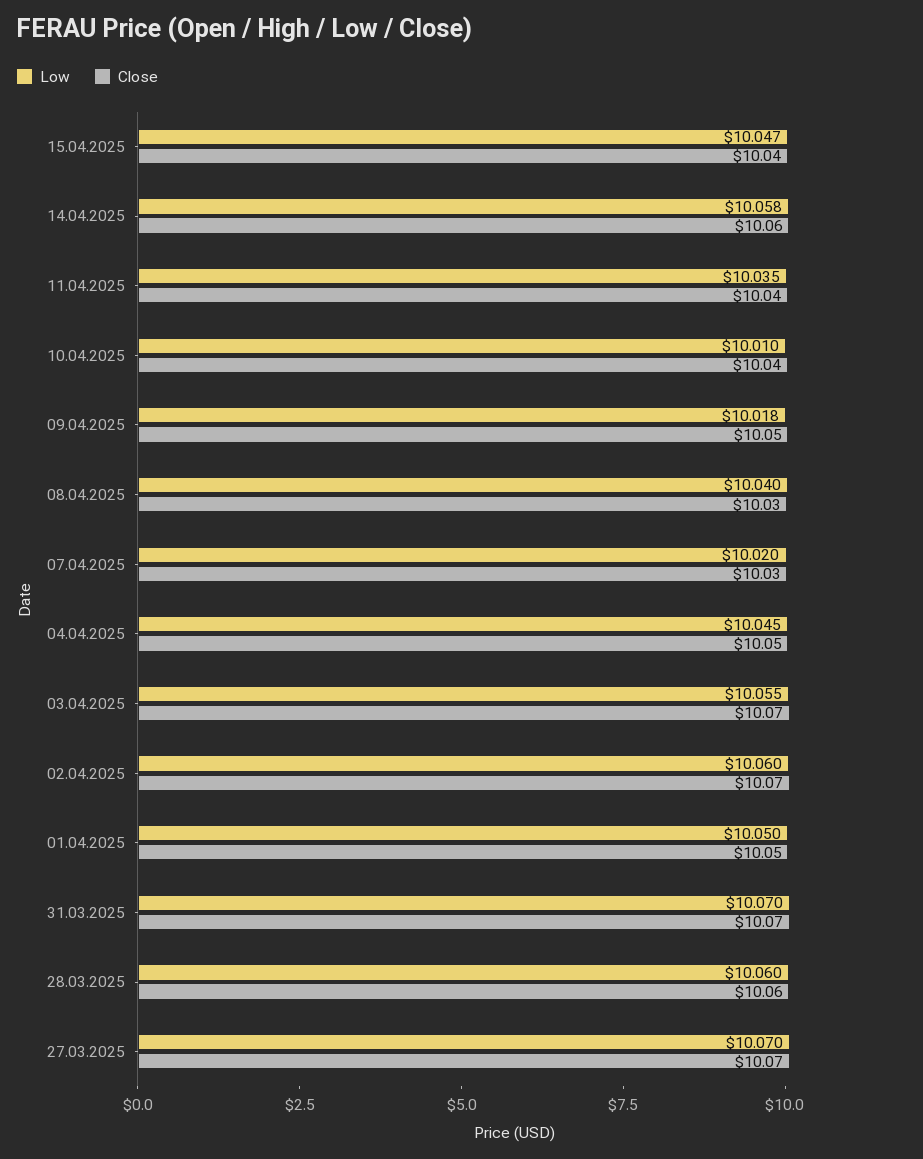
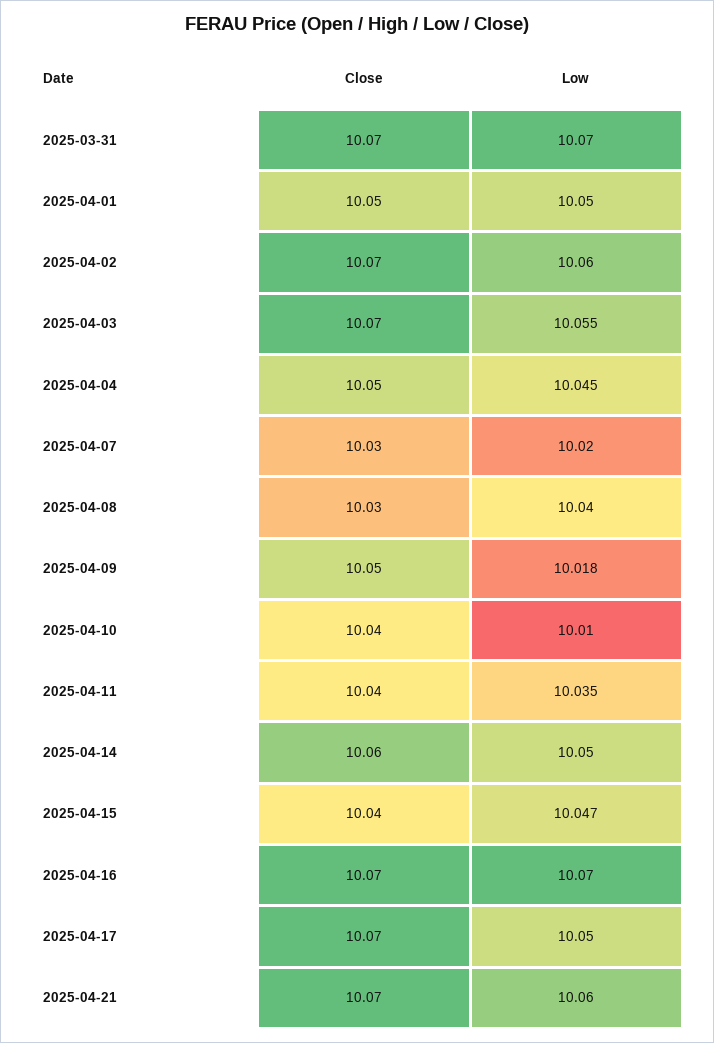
Low, 14.04.2025: 10.058 -> 10.05
Low, 28.03.2025: 10.06 -> none
Close, 28.03.2025: 10.06 -> none
Low, 27.03.2025: 10.07 -> none
Close, 27.03.2025: 10.07 -> none
Close, 2025-04-16: none -> 10.07
Low, 2025-04-16: none -> 10.07
Close, 2025-04-17: none -> 10.07
Low, 2025-04-17: none -> 10.05
Close, 2025-04-21: none -> 10.07
Low, 2025-04-21: none -> 10.06

